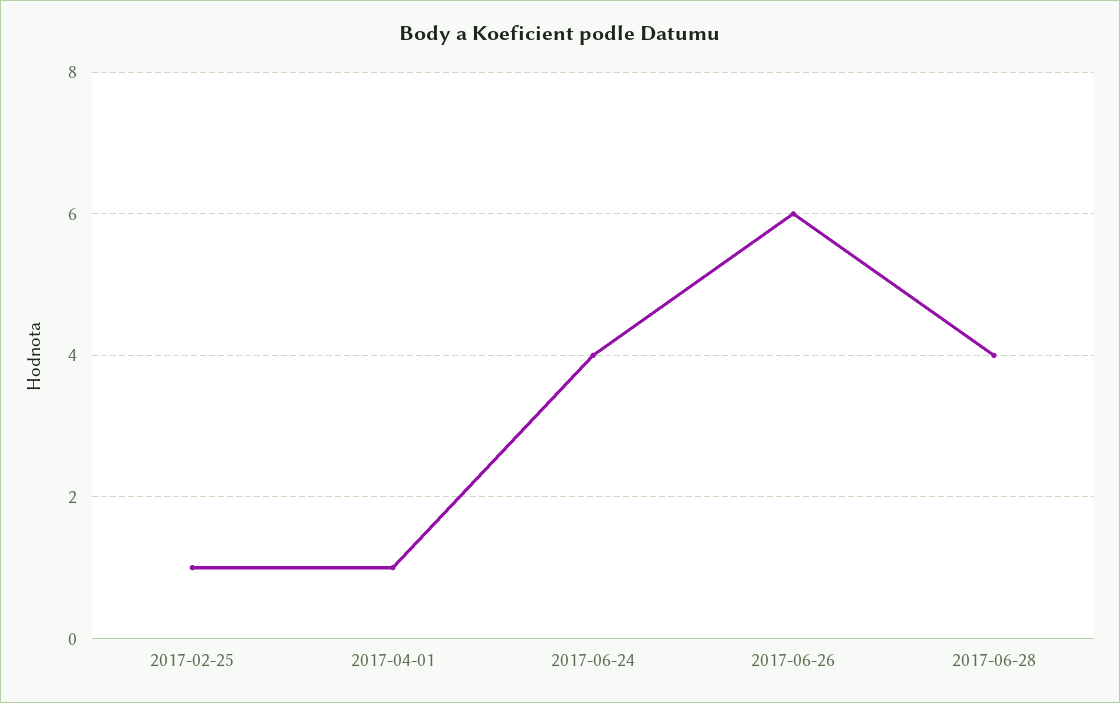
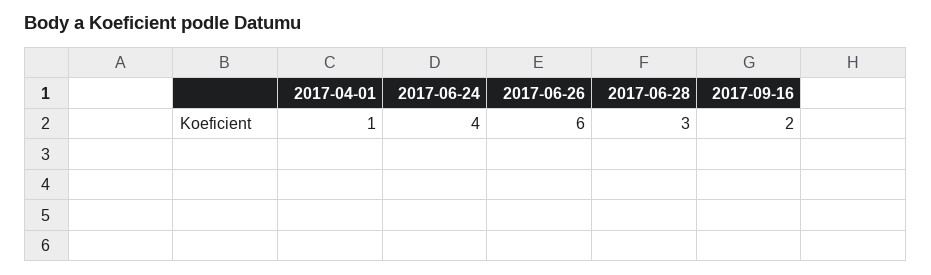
2017-02-25: 1 -> none
2017-06-28: 4 -> 3
2017-09-16: none -> 2

